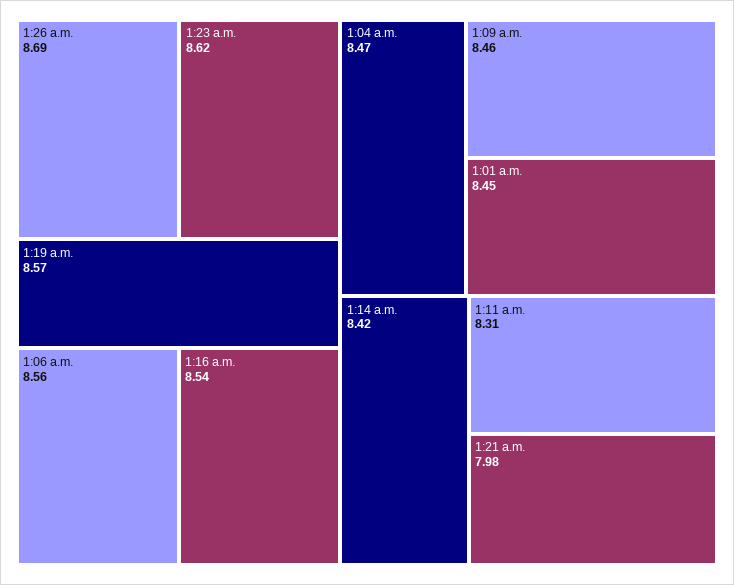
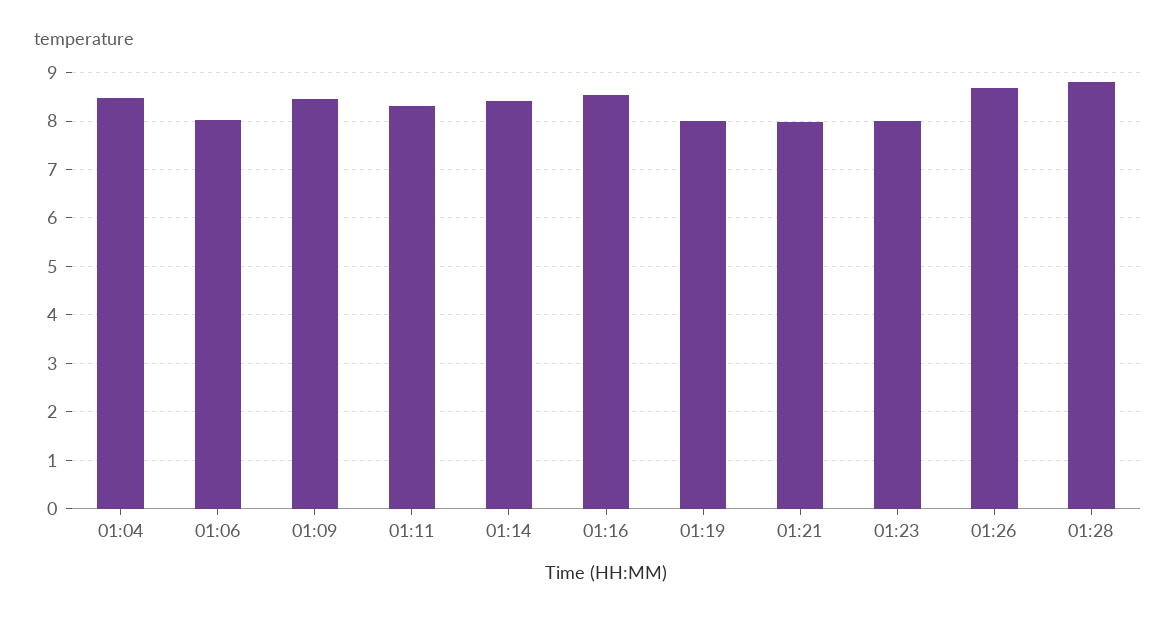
1:23 a.m.: 8.62 -> 8
1:19 a.m.: 8.57 -> 8
1:06 a.m.: 8.56 -> 8
1:01 a.m.: 8.45 -> none
01:28: none -> 8.8

